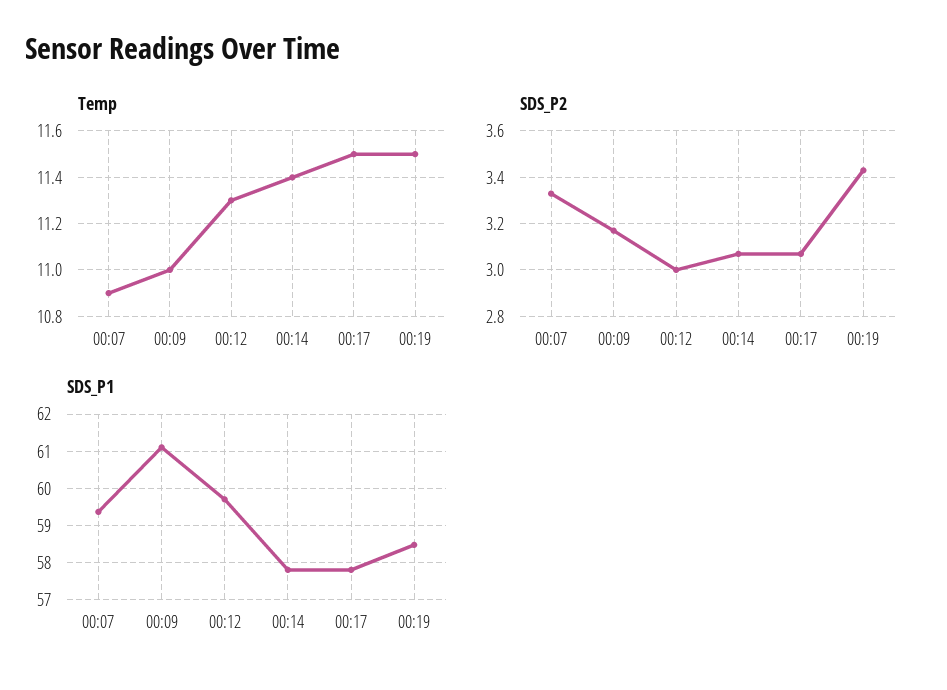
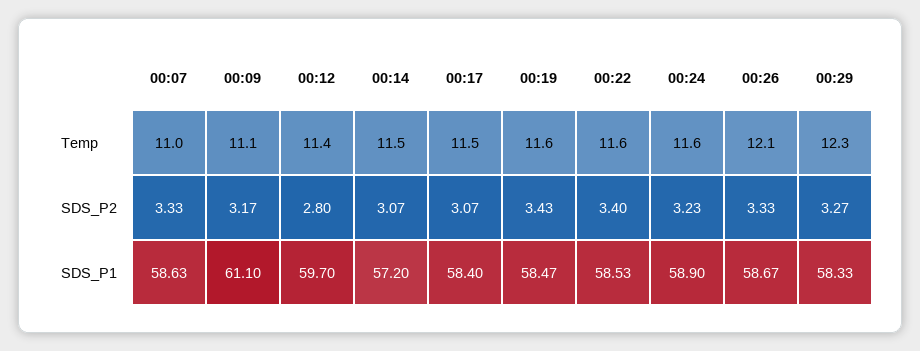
Temp, 00:07: 10.9 -> 11
Temp, 00:09: 11 -> 11.1
Temp, 00:12: 11.3 -> 11.4
Temp, 00:14: 11.4 -> 11.5
Temp, 00:19: 11.5 -> 11.6
SDS_P2, 00:12: 3 -> 2.8
SDS_P1, 00:07: 59.4 -> 58.63
SDS_P1, 00:14: 57.8 -> 57.2
SDS_P1, 00:17: 57.8 -> 58.4
Temp, 00:22: none -> 11.6
Temp, 00:24: none -> 11.6
Temp, 00:26: none -> 12.1
Temp, 00:29: none -> 12.3
SDS_P2, 00:22: none -> 3.4
SDS_P2, 00:24: none -> 3.23
SDS_P2, 00:26: none -> 3.33
SDS_P2, 00:29: none -> 3.27
SDS_P1, 00:22: none -> 58.53
SDS_P1, 00:24: none -> 58.9
SDS_P1, 00:26: none -> 58.67
SDS_P1, 00:29: none -> 58.33

